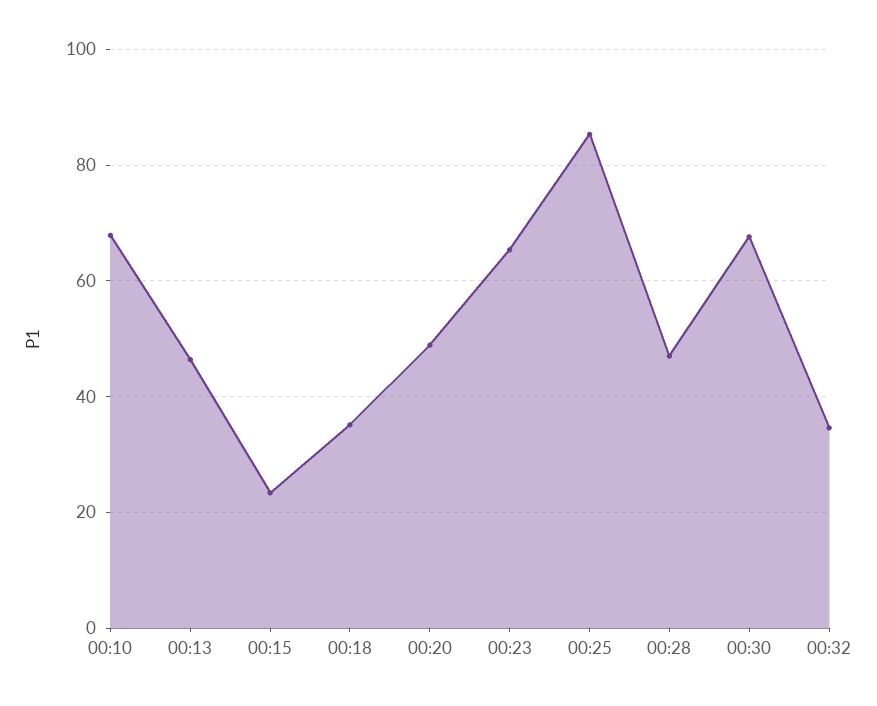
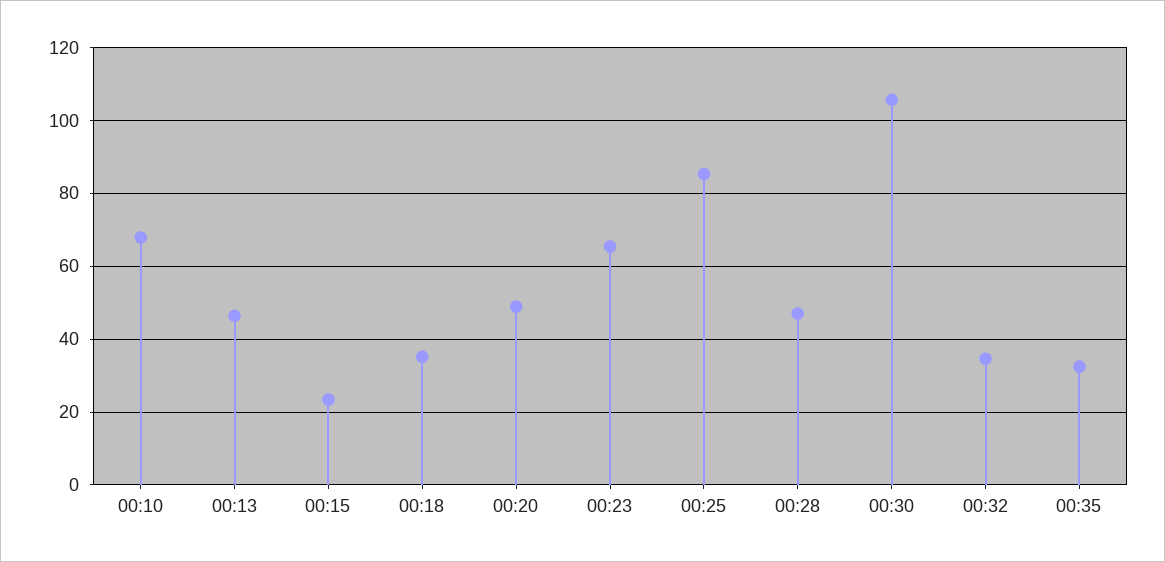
00:30: 68 -> 106
00:35: none -> 32

